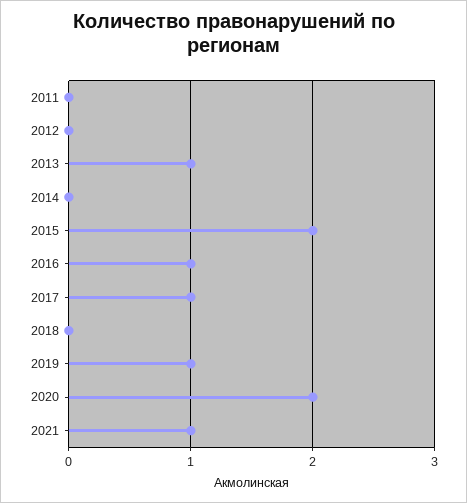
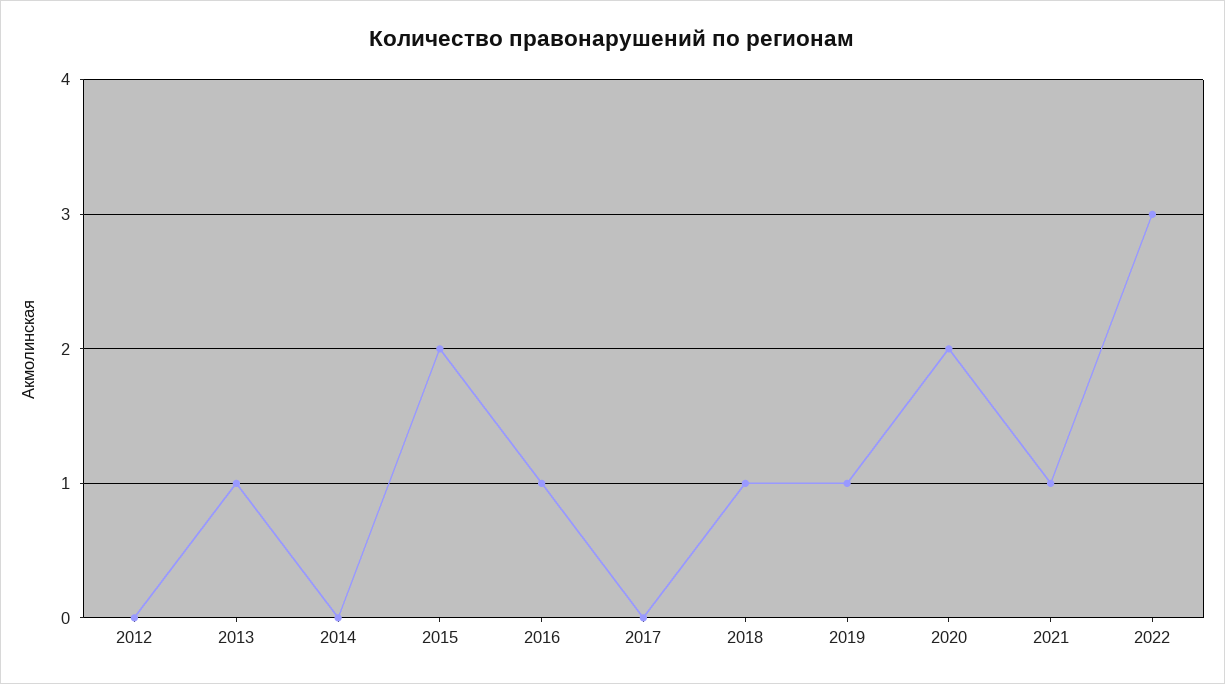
2011: 0 -> none
2017: 1 -> 0
2018: 0 -> 1
2022: none -> 3

